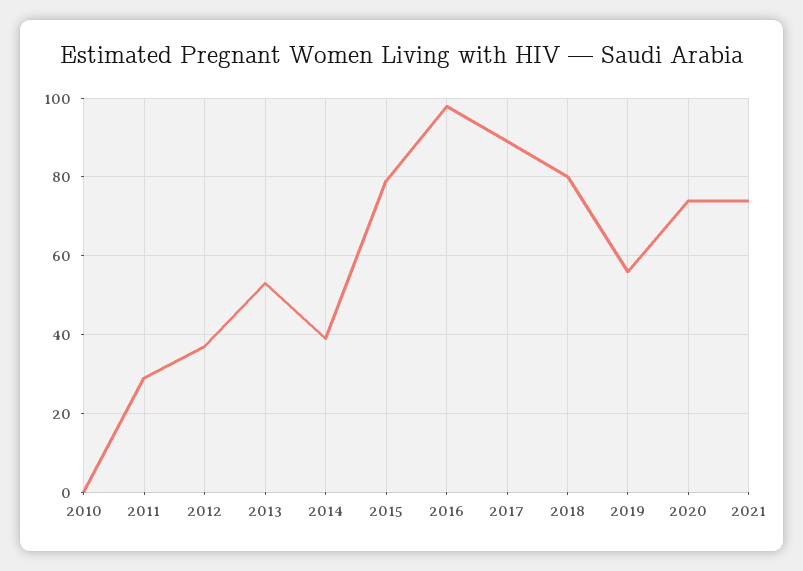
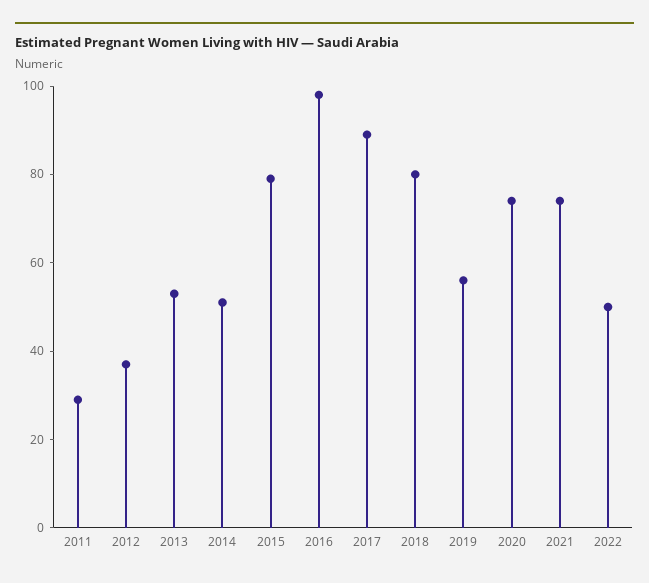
2010: 0 -> none
2014: 40 -> 50
2022: none -> 50

